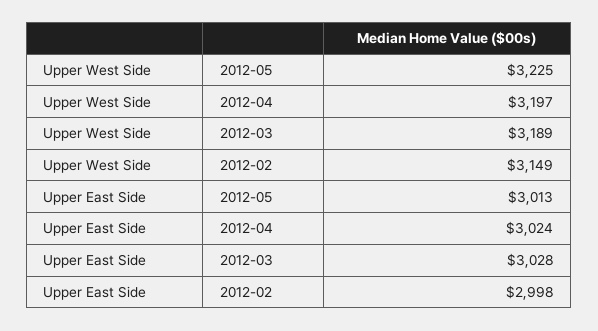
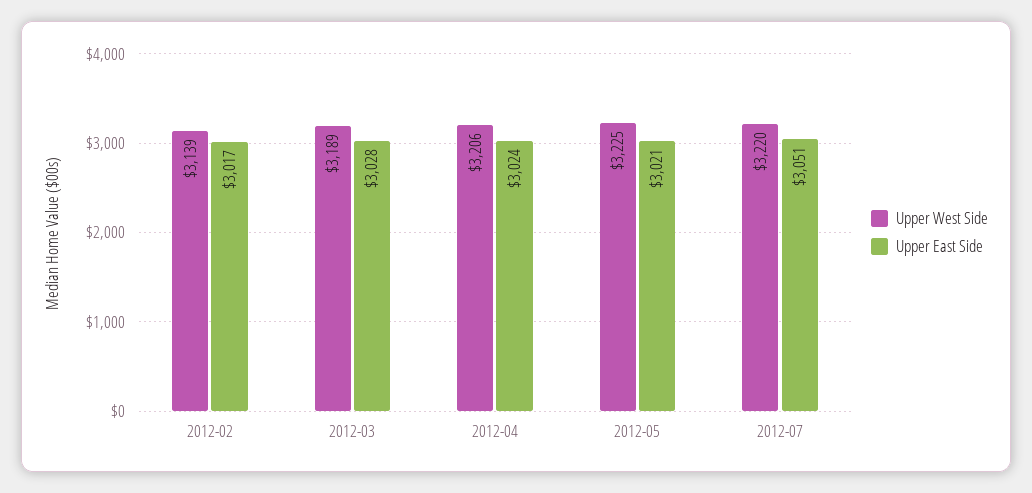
Upper West Side, 2012-04: 3197 -> 3206
Upper West Side, 2012-02: 3149 -> 3139
Upper East Side, 2012-05: 3013 -> 3021
Upper East Side, 2012-02: 2998 -> 3017
Upper West Side, 2012-07: none -> 3220
Upper East Side, 2012-07: none -> 3051

